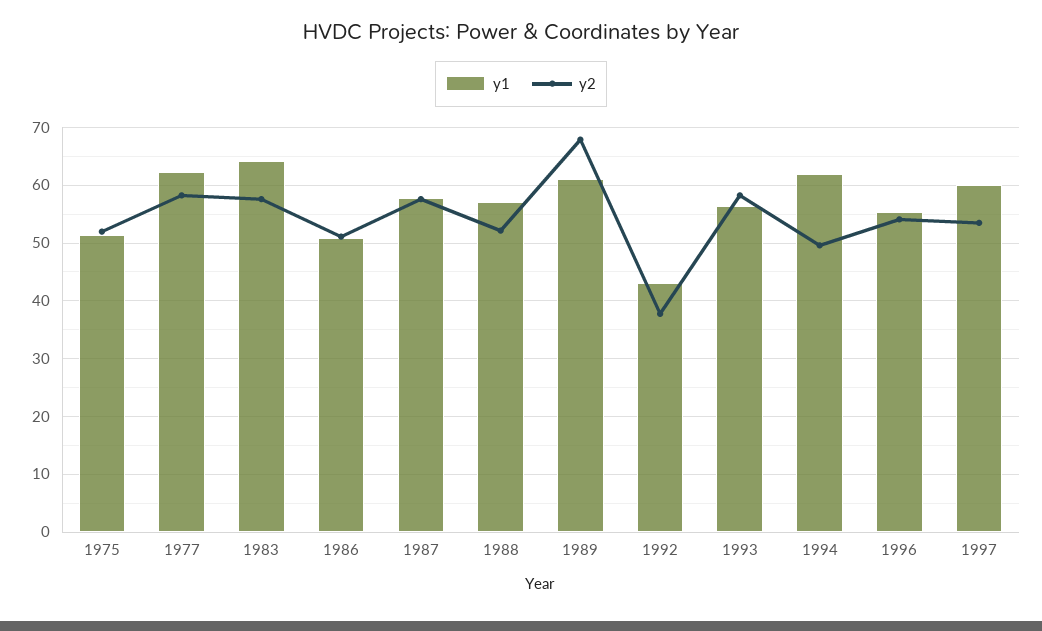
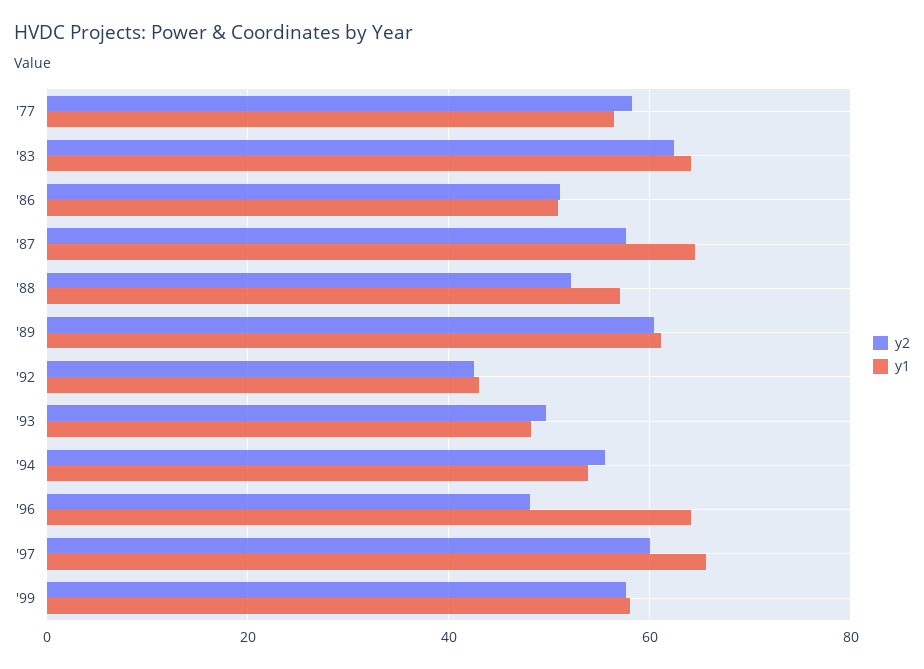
y1, 1975: 52 -> none
y2, 1975: 52 -> none
y1, 1977: 62 -> 56
y2, 1983: 58 -> 62
y1, 1987: 58 -> 64
y2, 1989: 68 -> 60
y2, 1992: 38 -> 42
y1, 1993: 56 -> 48
y2, 1993: 58 -> 50
y1, 1994: 62 -> 54
y2, 1994: 50 -> 56
y1, 1996: 56 -> 64
y2, 1996: 54 -> 48
y1, 1997: 60 -> 66
y2, 1997: 54 -> 60
y2, '99: none -> 58
y1, '99: none -> 58

